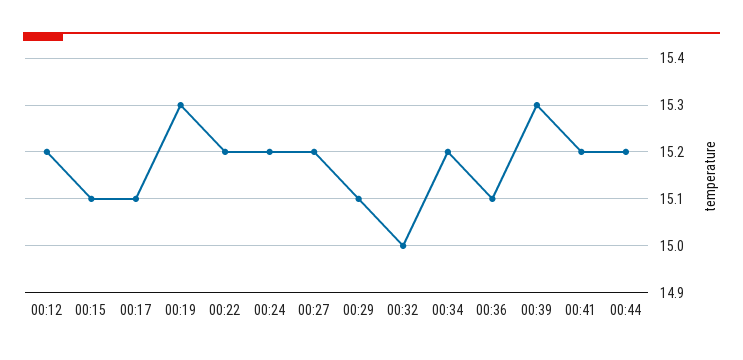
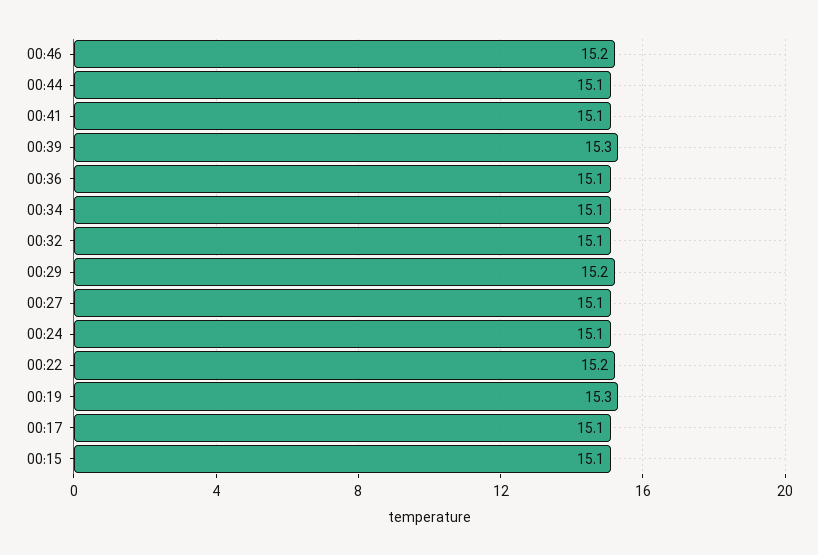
00:12: 15.2 -> none
00:24: 15.2 -> 15.1
00:27: 15.2 -> 15.1
00:29: 15.1 -> 15.2
00:32: 15 -> 15.1
00:34: 15.2 -> 15.1
00:41: 15.2 -> 15.1
00:44: 15.2 -> 15.1
00:46: none -> 15.2

